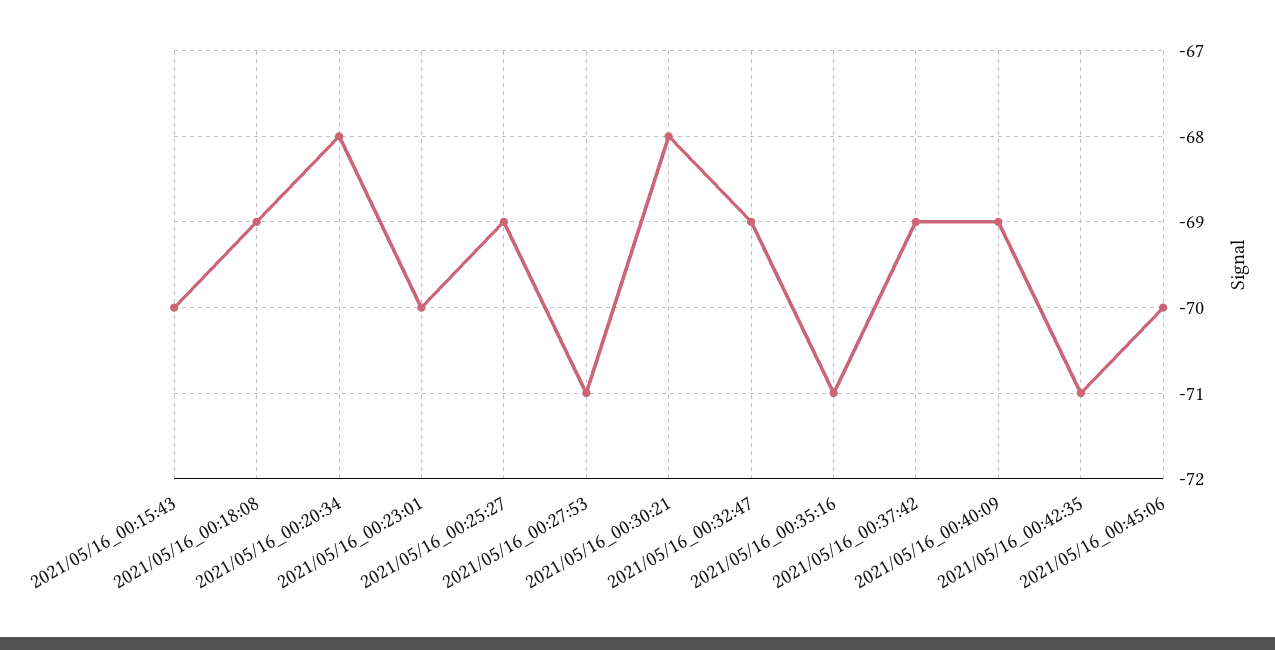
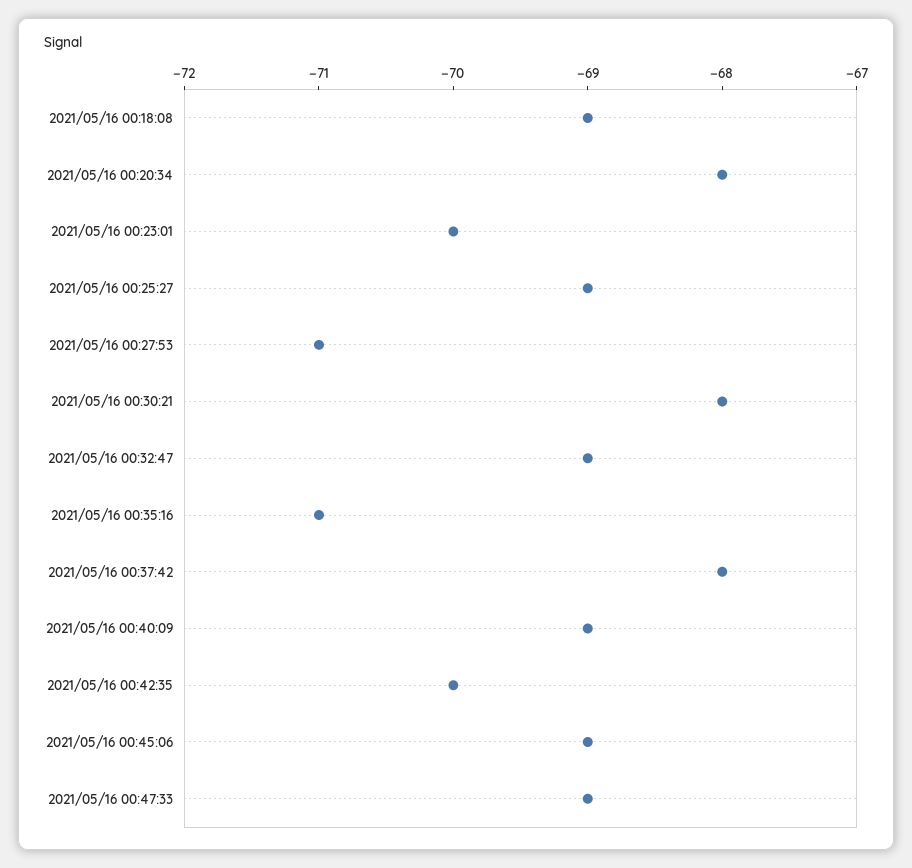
2021/05/16_00:15:43: -70 -> none
2021/05/16_00:37:42: -69 -> -68
2021/05/16_00:42:35: -71 -> -70
2021/05/16_00:45:06: -70 -> -69
2021/05/16 00:47:33: none -> -69

